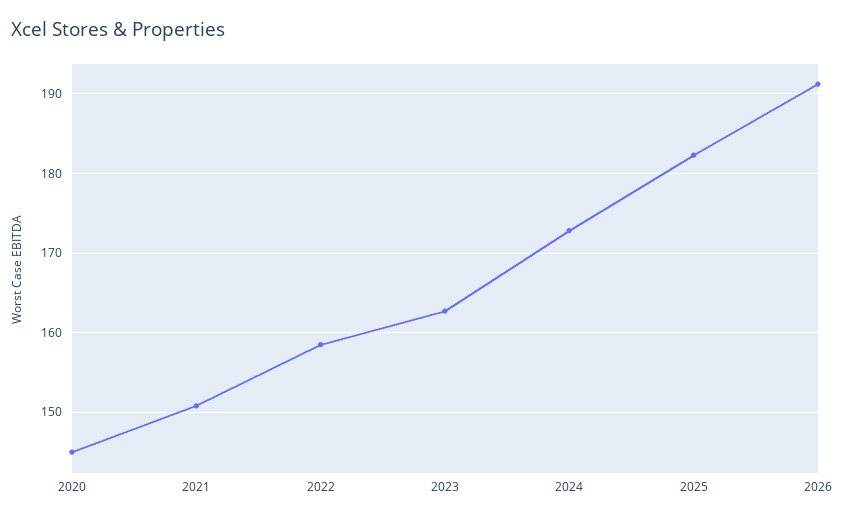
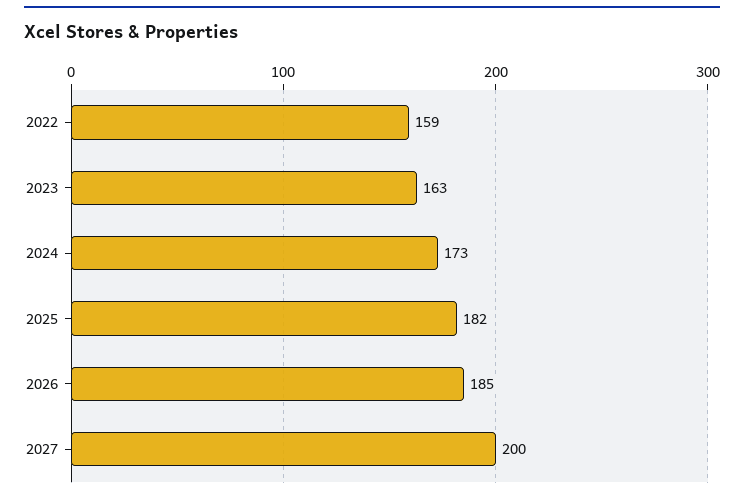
2020: 145 -> none
2021: 151 -> none
2026: 191 -> 185
2027: none -> 200

